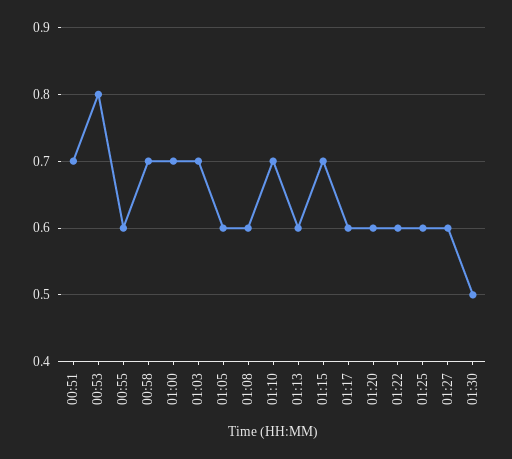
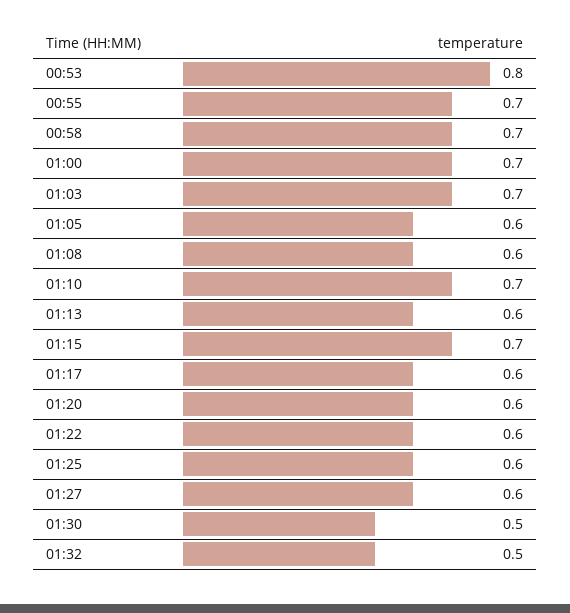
00:51: 0.7 -> none
00:55: 0.6 -> 0.7
01:32: none -> 0.5

